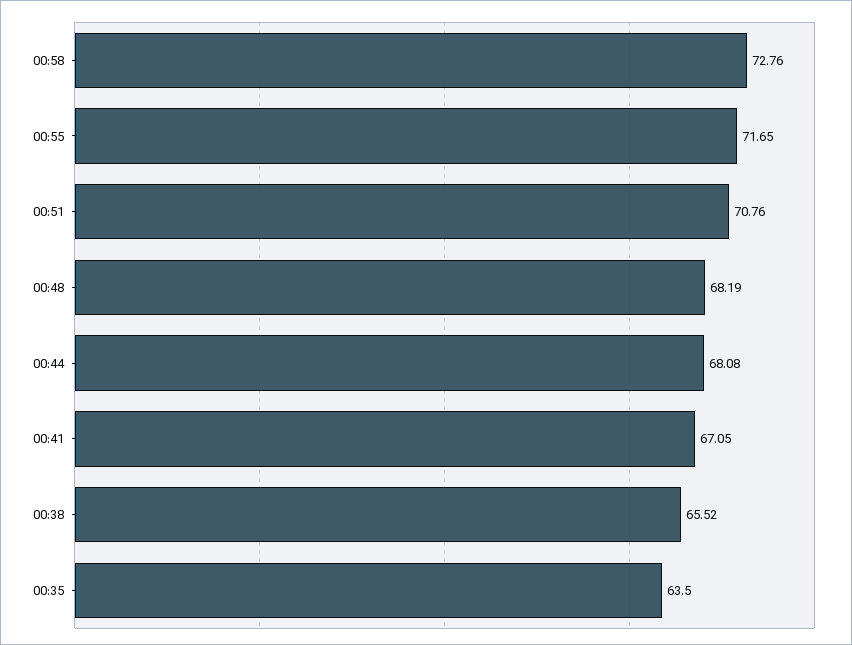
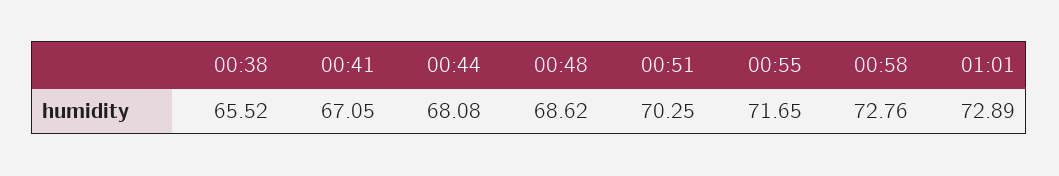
00:51: 70.76 -> 70.25
00:48: 68.19 -> 68.62
00:35: 63.5 -> none
01:01: none -> 72.89

